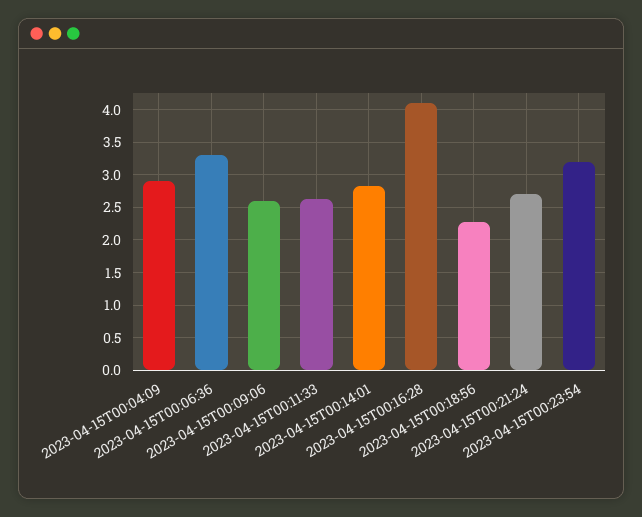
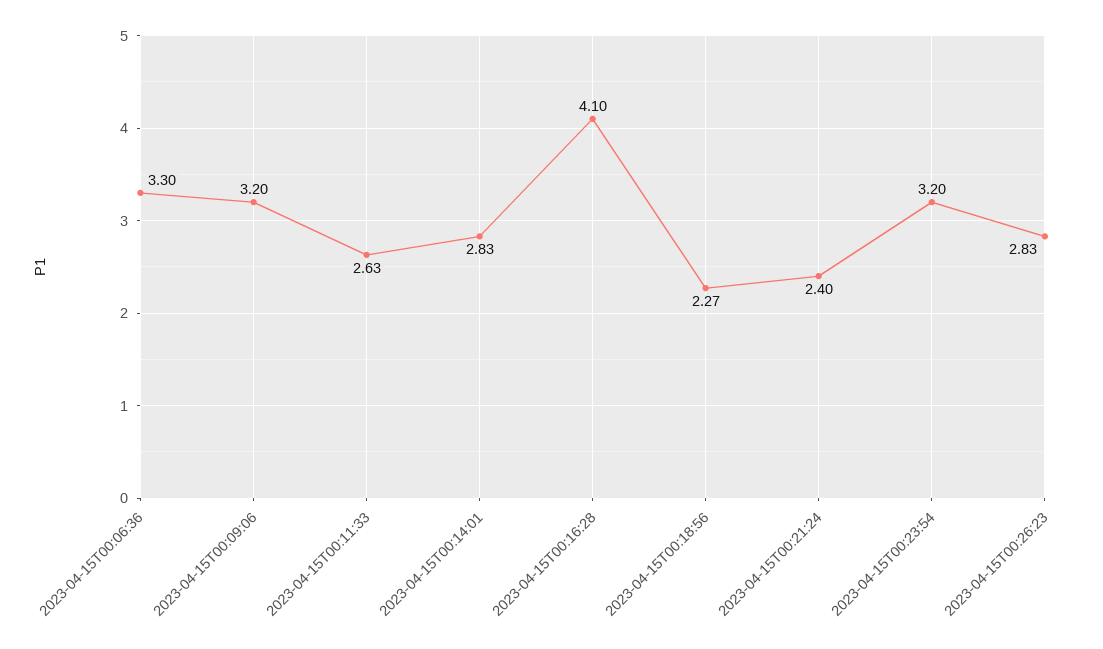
2023-04-15T00:04:09: 2.9 -> none
2023-04-15T00:09:06: 2.6 -> 3.2
2023-04-15T00:21:24: 2.7 -> 2.4
2023-04-15T00:26:23: none -> 2.83

